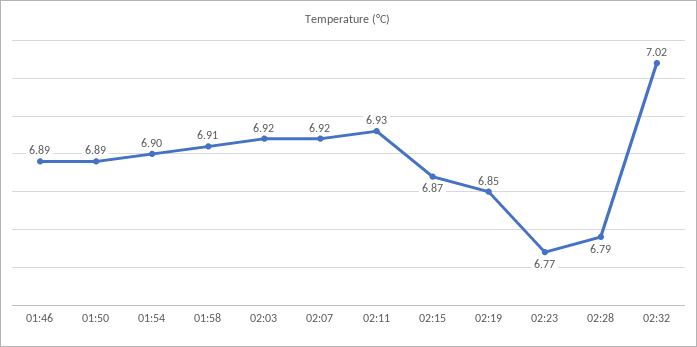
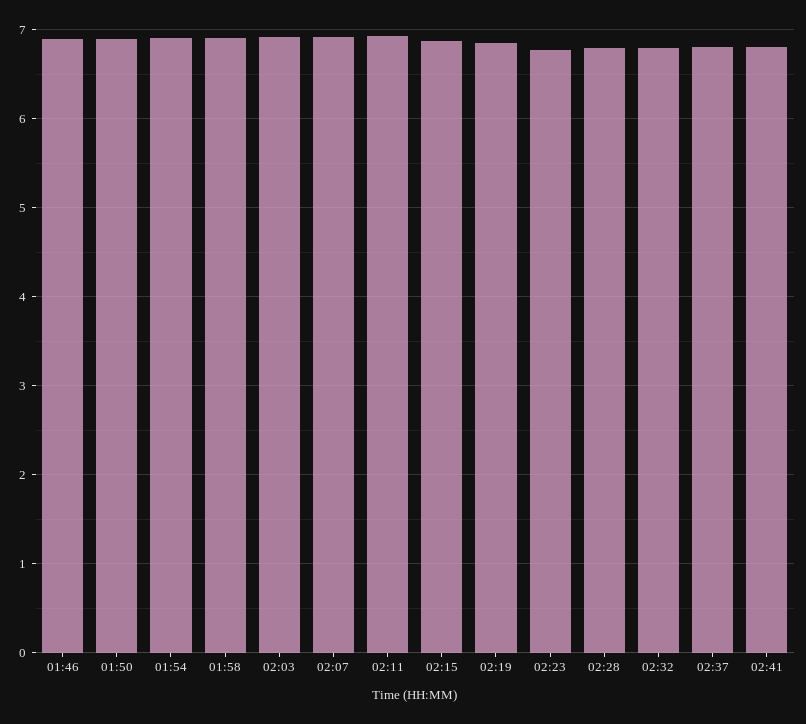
02:32: 7.02 -> 6.8
02:37: none -> 6.8
02:41: none -> 6.8

